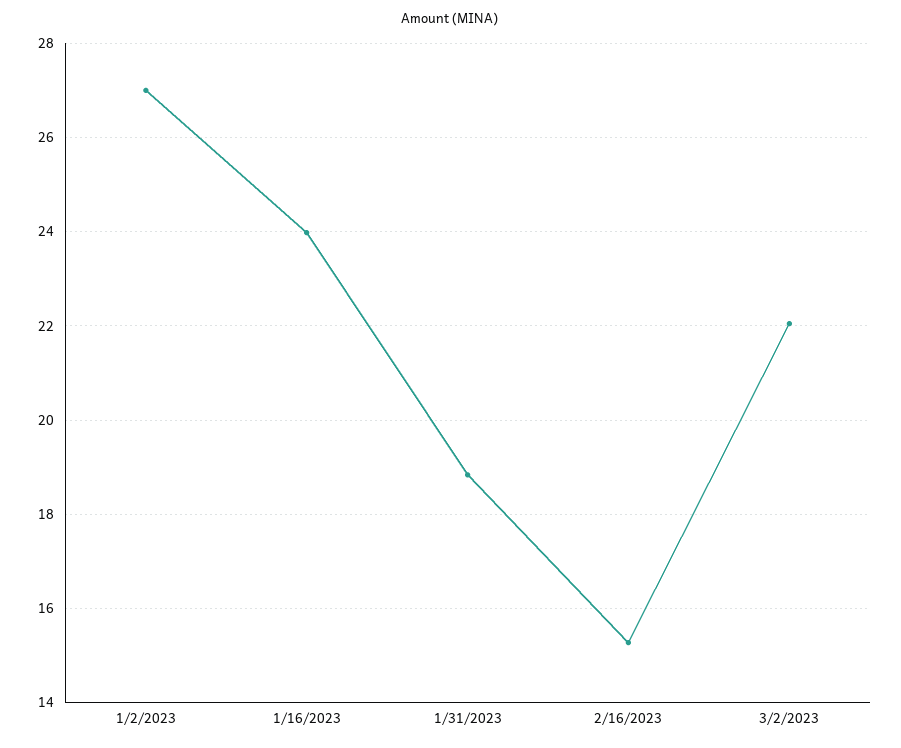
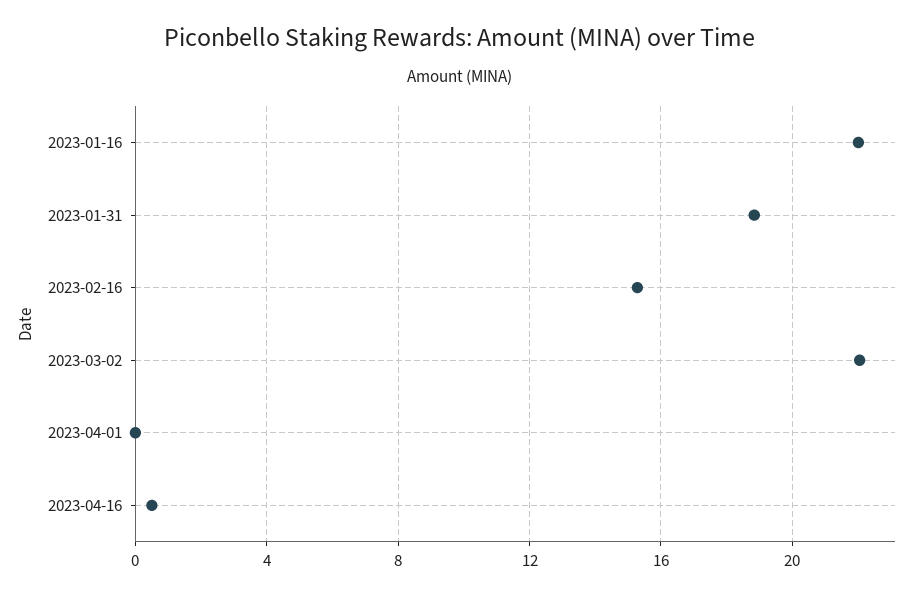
1/2/2023: 27 -> none
1/16/2023: 24 -> 22
2023-04-01: none -> 0
2023-04-16: none -> 0.5

